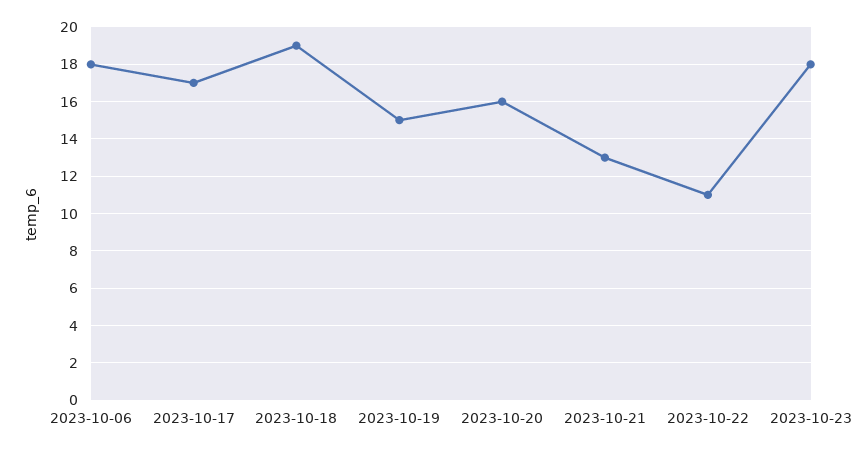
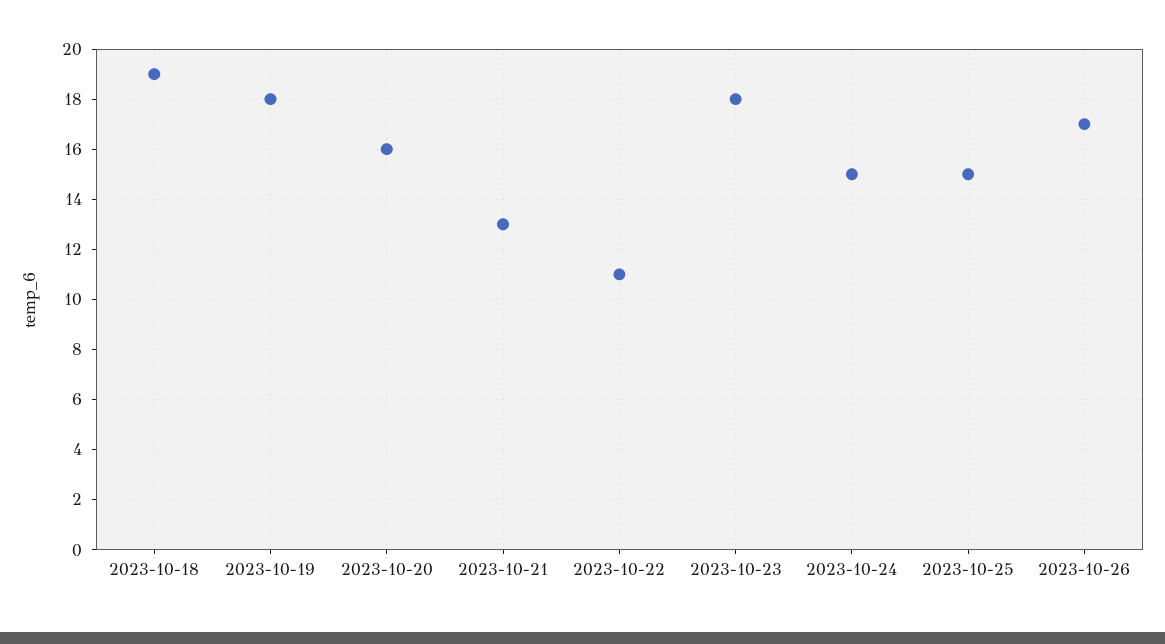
2023-10-06: 18 -> none
2023-10-17: 17 -> none
2023-10-19: 15 -> 18
2023-10-24: none -> 15
2023-10-25: none -> 15
2023-10-26: none -> 17

